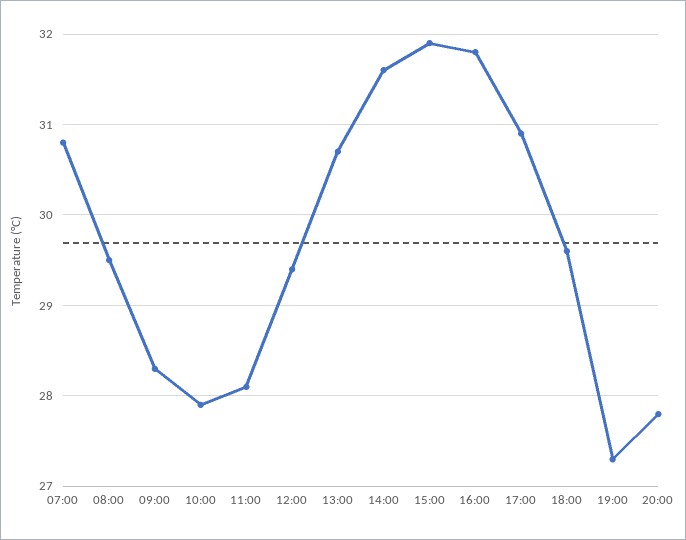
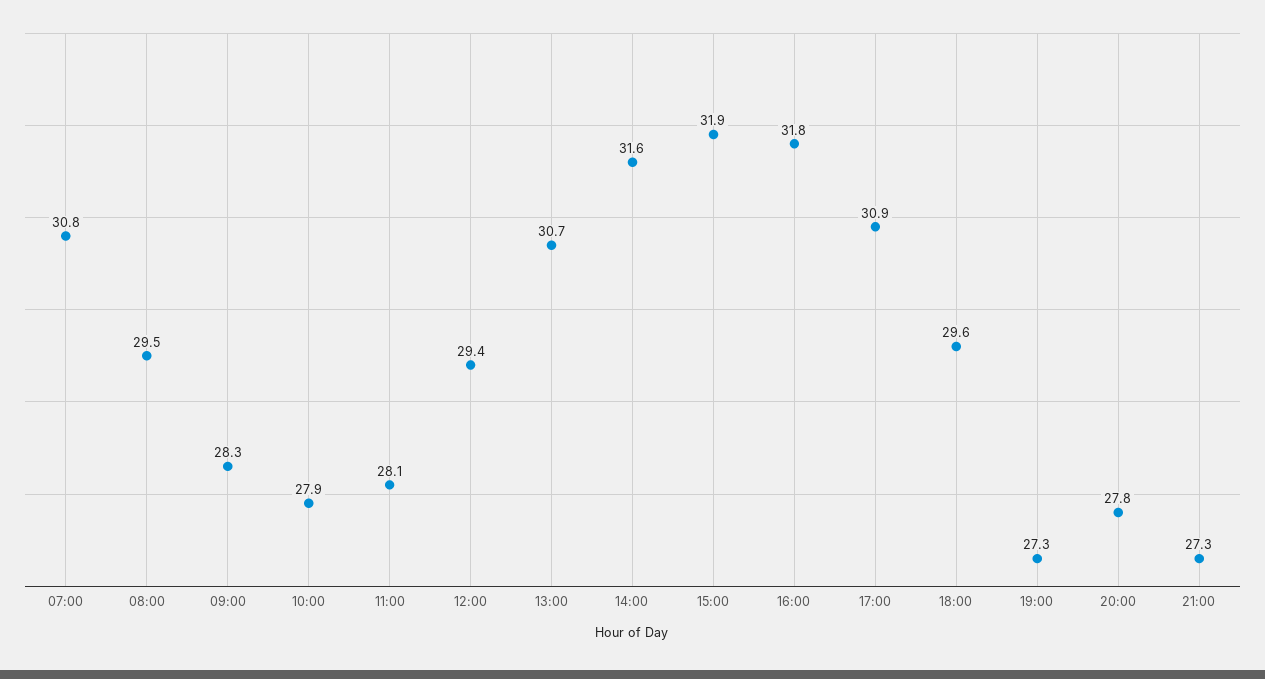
21:00: none -> 27.3

